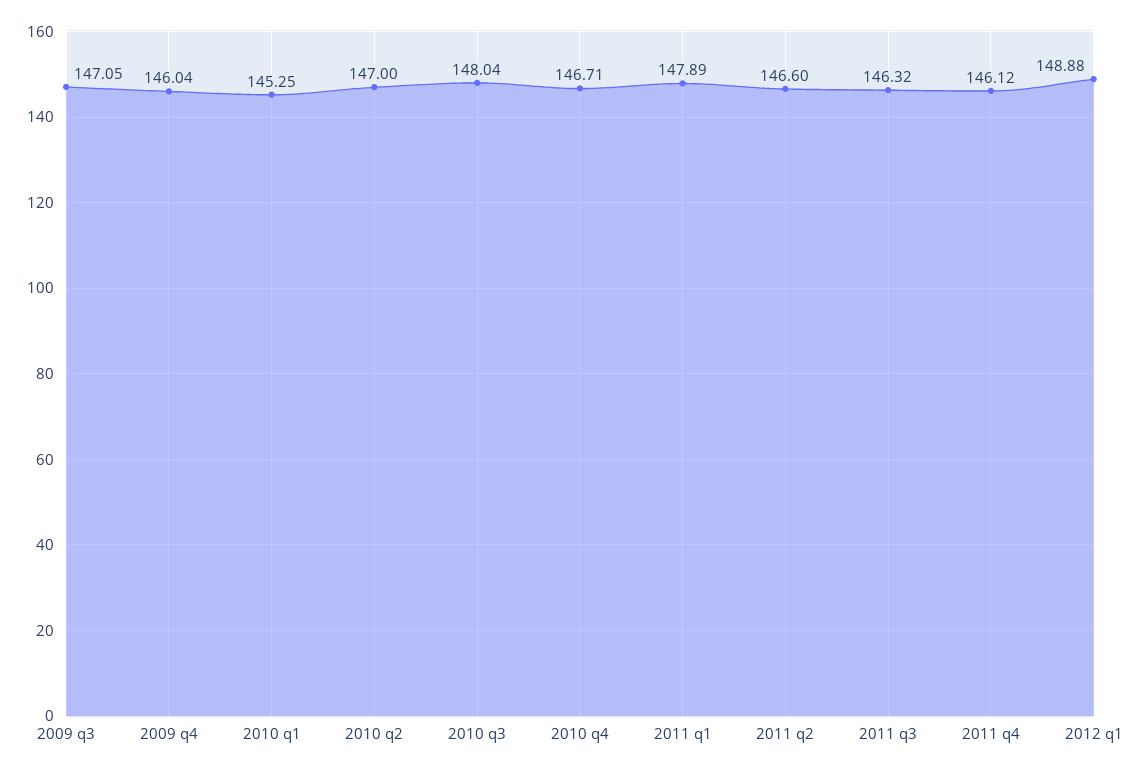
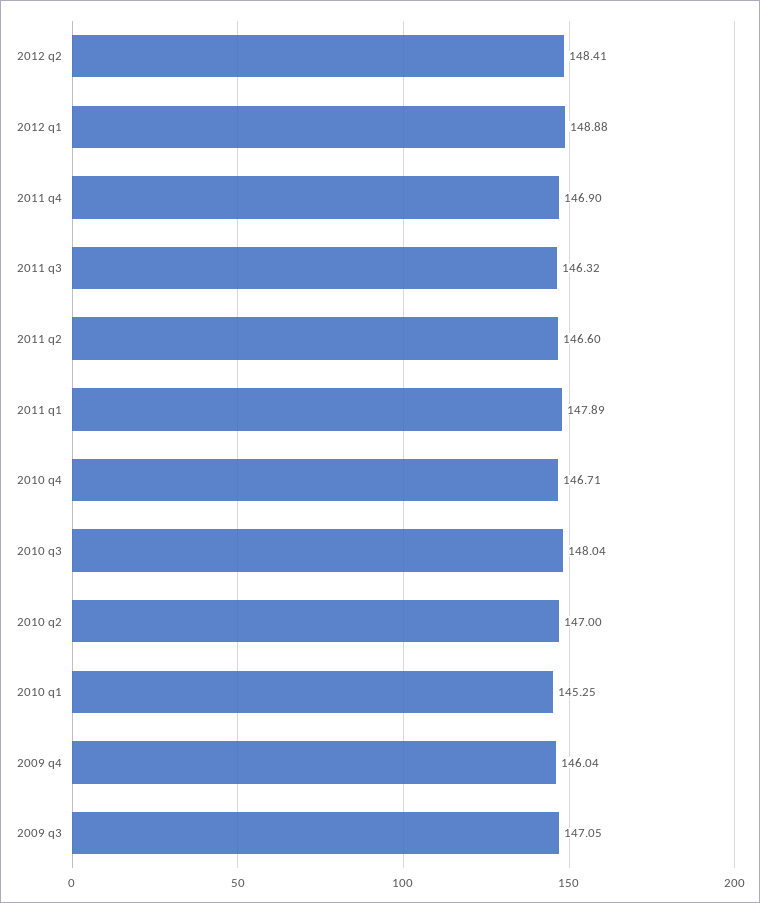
2011 q4: 146.12 -> 146.9
2012 q2: none -> 148.41

